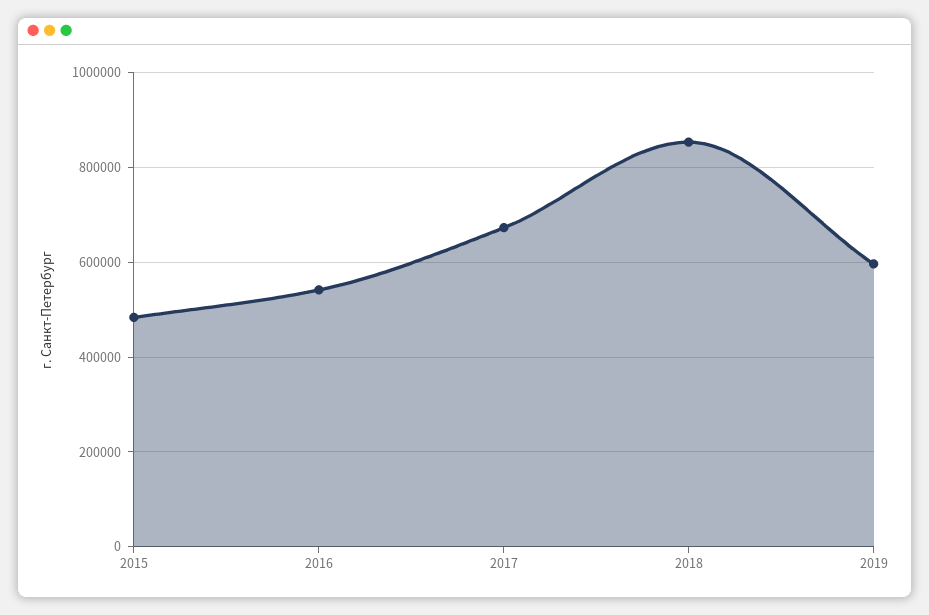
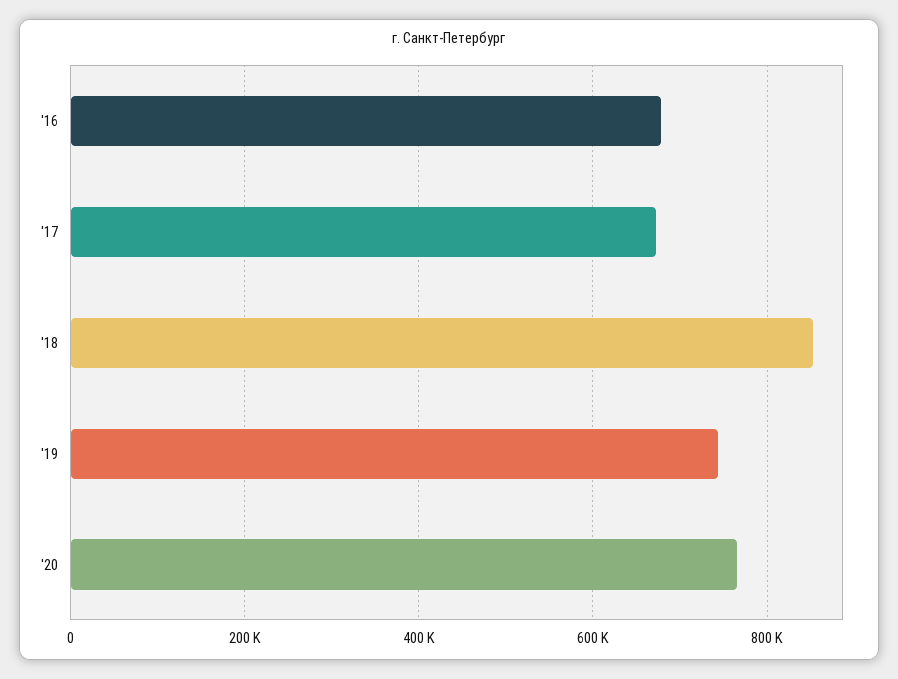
2015: 480000 -> none
2016: 540000 -> 680000
2019: 600000 -> 740000
'20: none -> 760000

